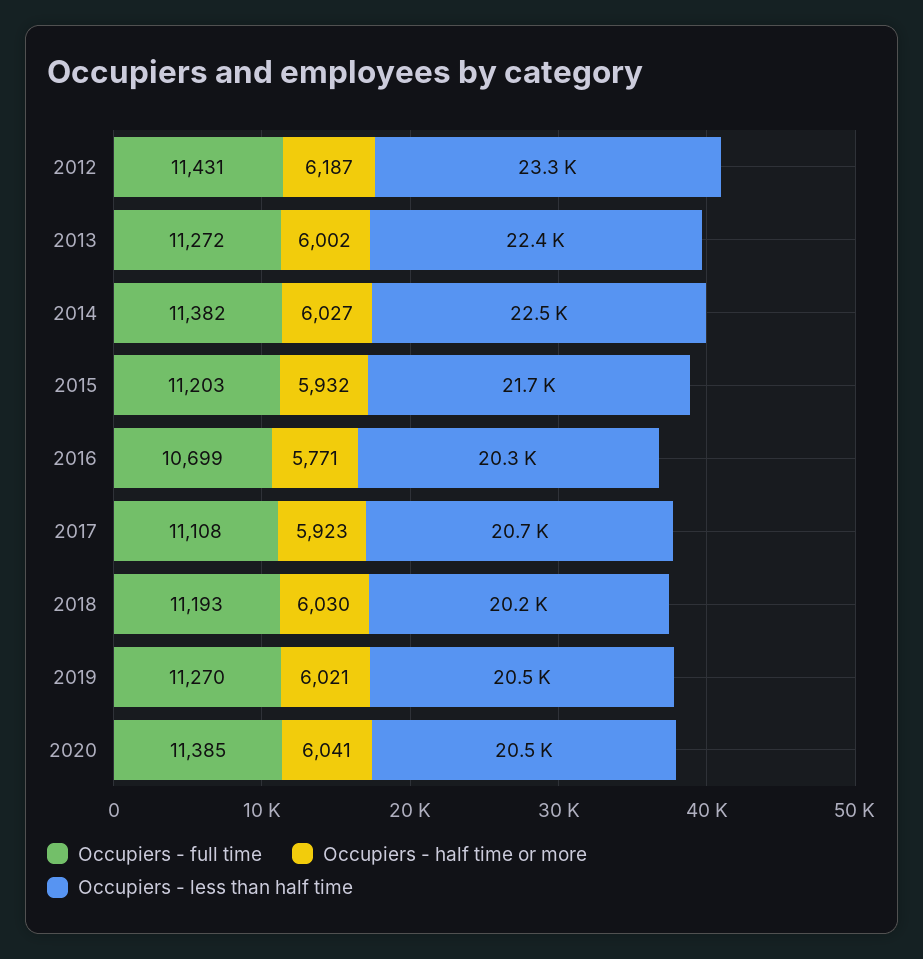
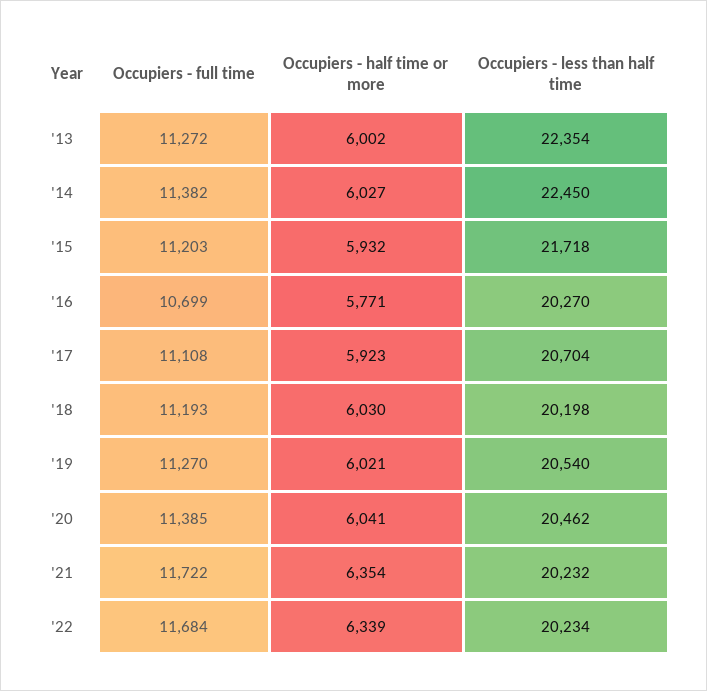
Occupiers - full time, 2012: 11431 -> none
Occupiers - half time or more, 2012: 6187 -> none
Occupiers - less than half time, 2012: 23300 -> none
Occupiers - full time, '21: none -> 11722
Occupiers - half time or more, '21: none -> 6354
Occupiers - less than half time, '21: none -> 20232
Occupiers - full time, '22: none -> 11684
Occupiers - half time or more, '22: none -> 6339
Occupiers - less than half time, '22: none -> 20234

